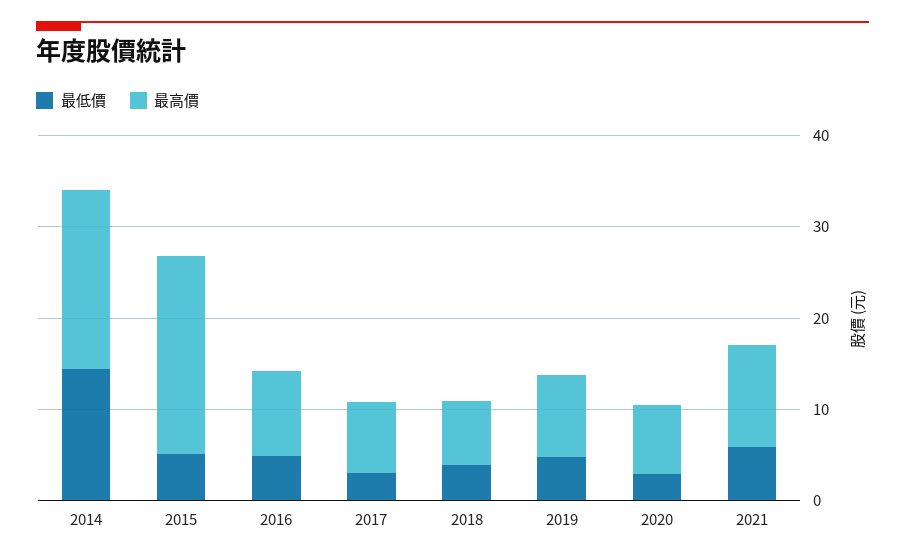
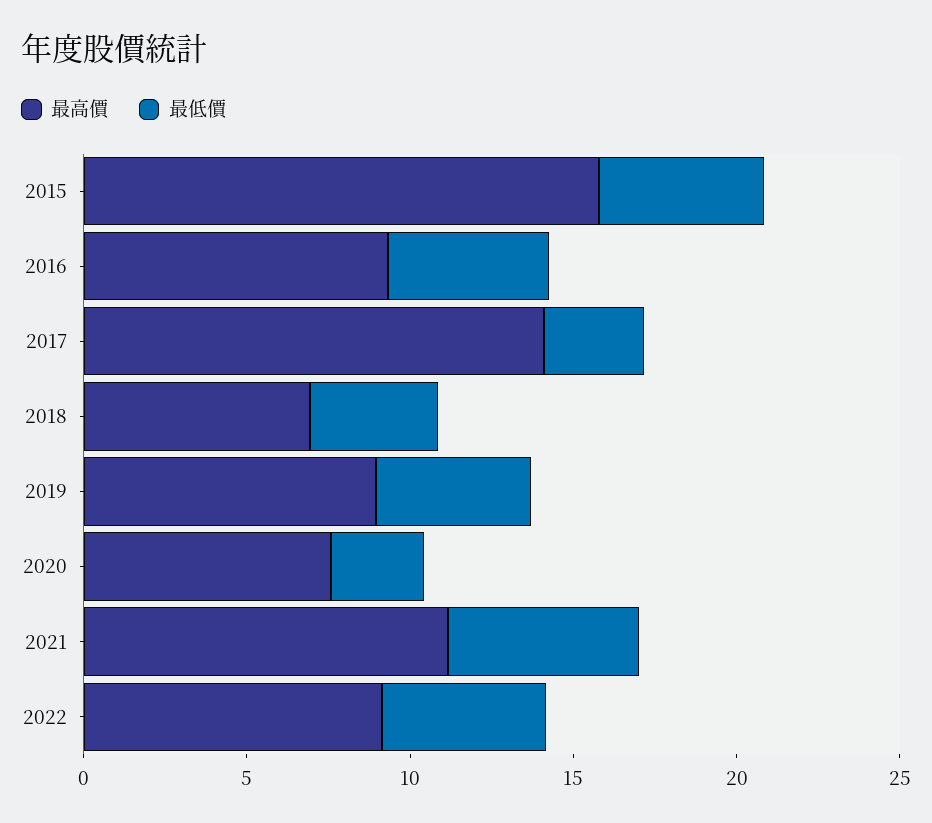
最低價, 2014: 14 -> none
最高價, 2014: 20 -> none
最高價, 2015: 22 -> 16
最高價, 2017: 8 -> 14
最高價, 2022: none -> 9
最低價, 2022: none -> 5

